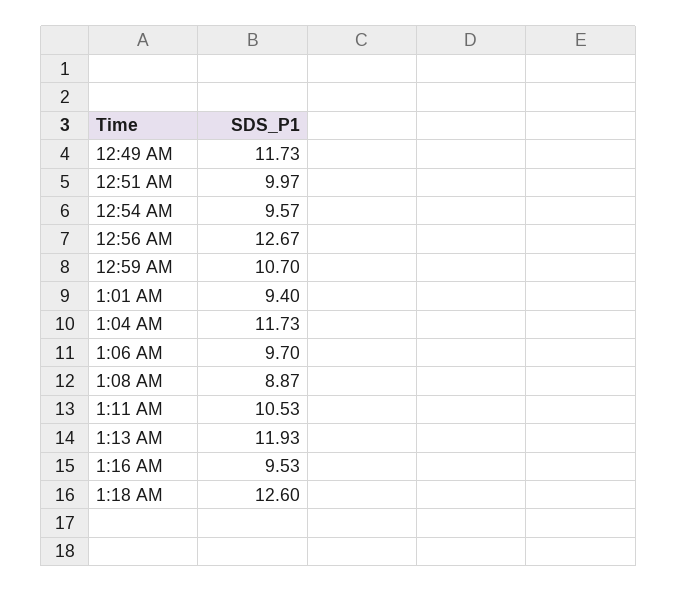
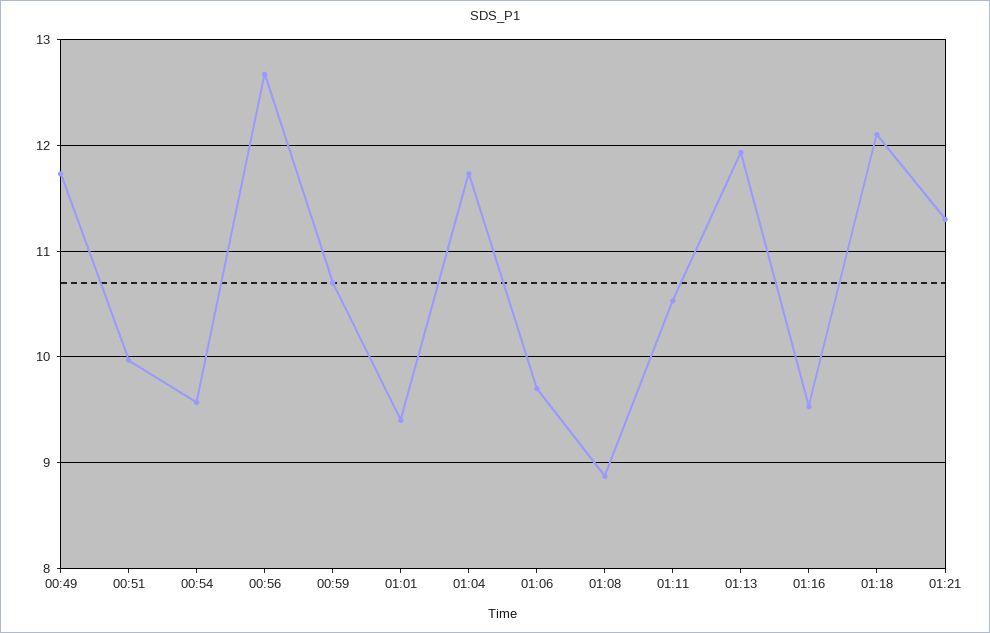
1:18 AM: 12.6 -> 12.1
01:21: none -> 11.3

